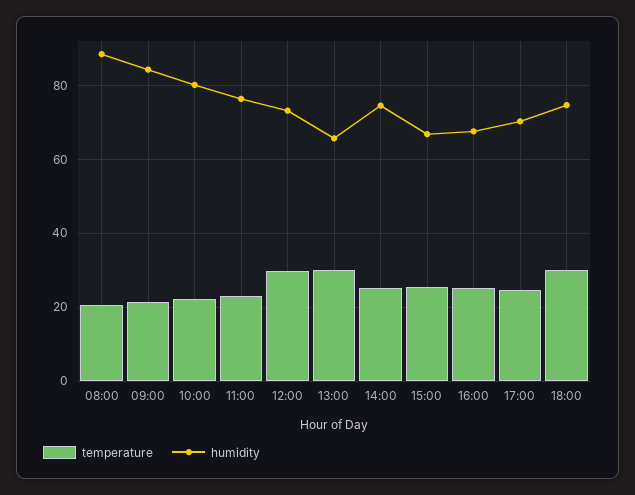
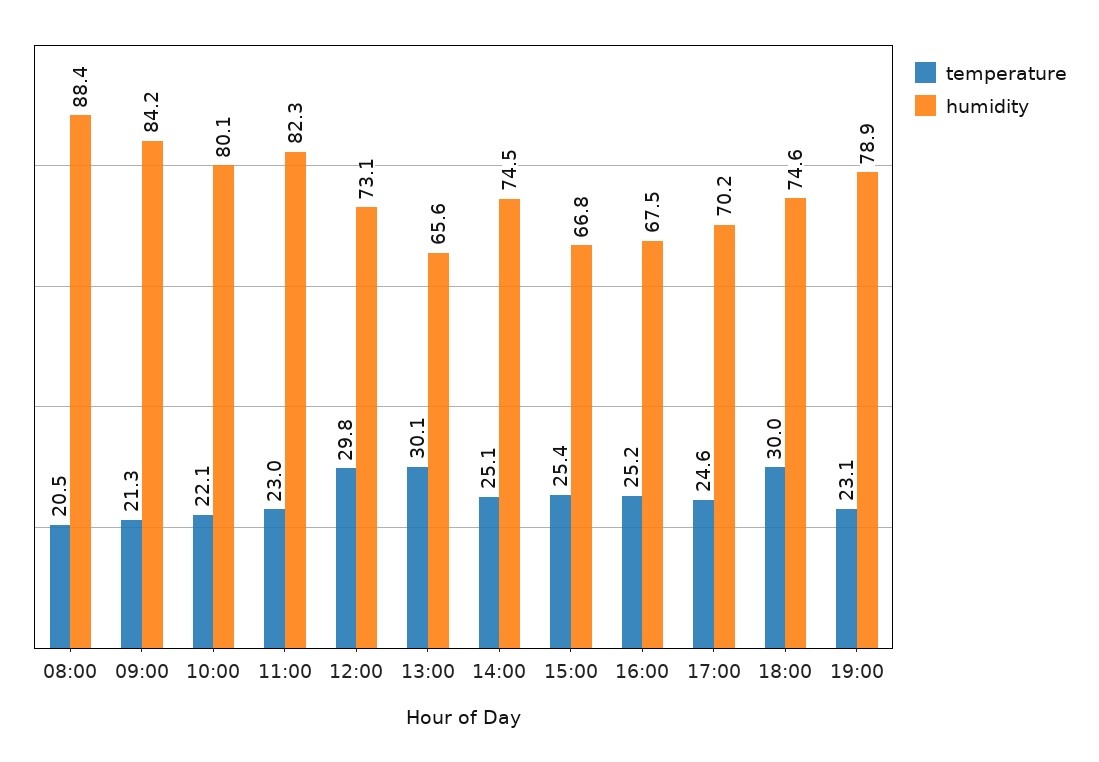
humidity, 11:00: 76 -> 82.3
temperature, 19:00: none -> 23.1
humidity, 19:00: none -> 78.9

